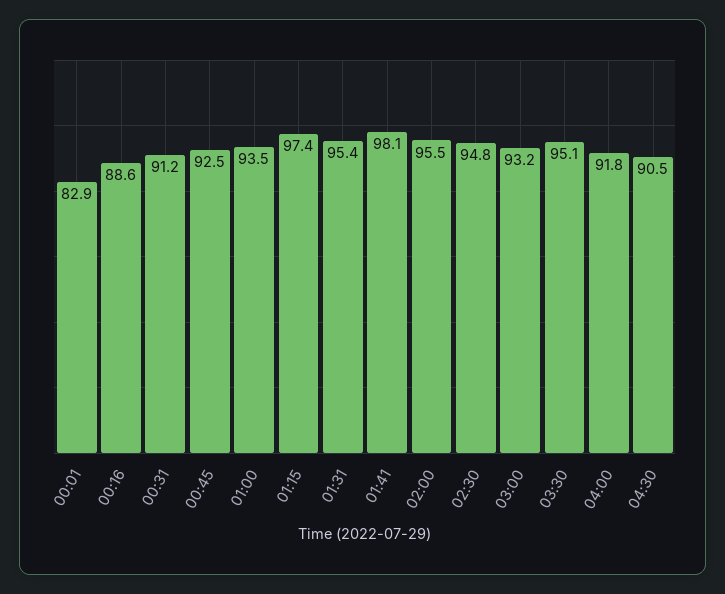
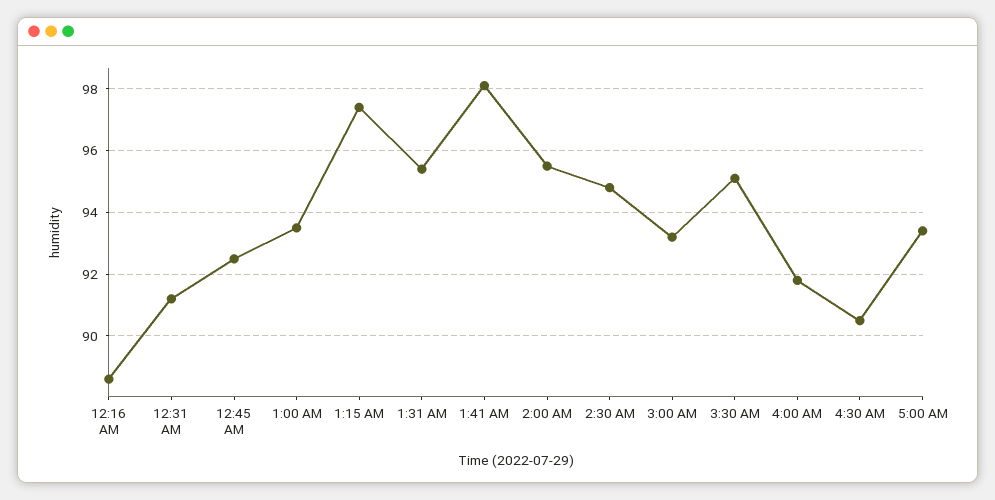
00:01: 82.9 -> none
5:00 AM: none -> 93.5

